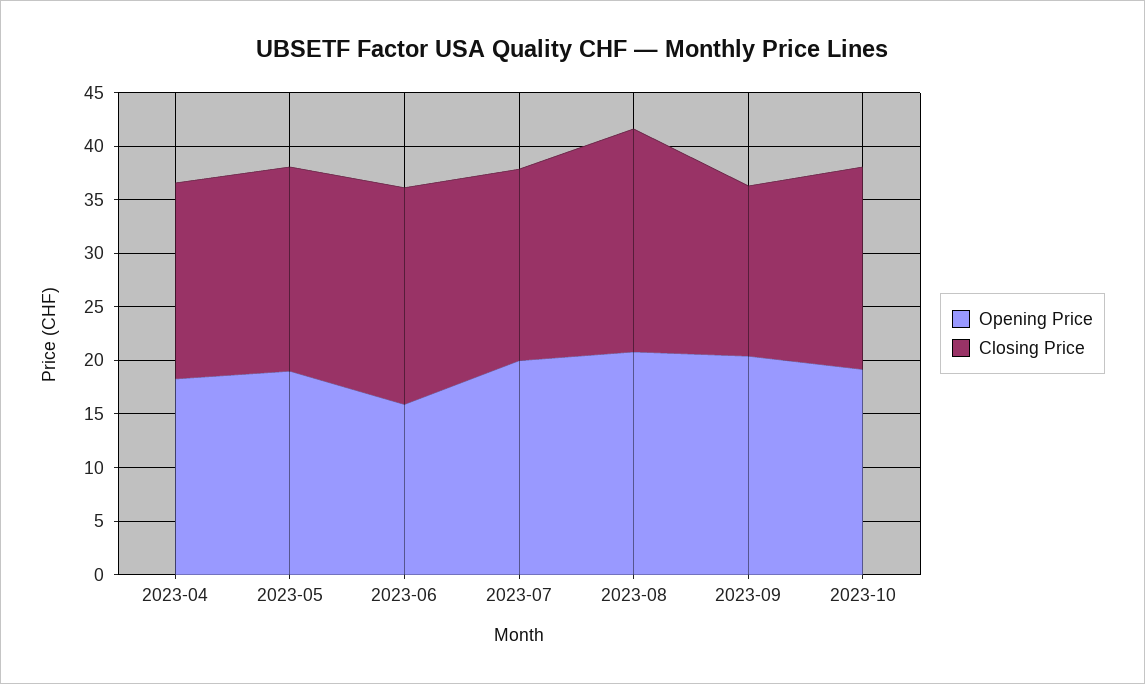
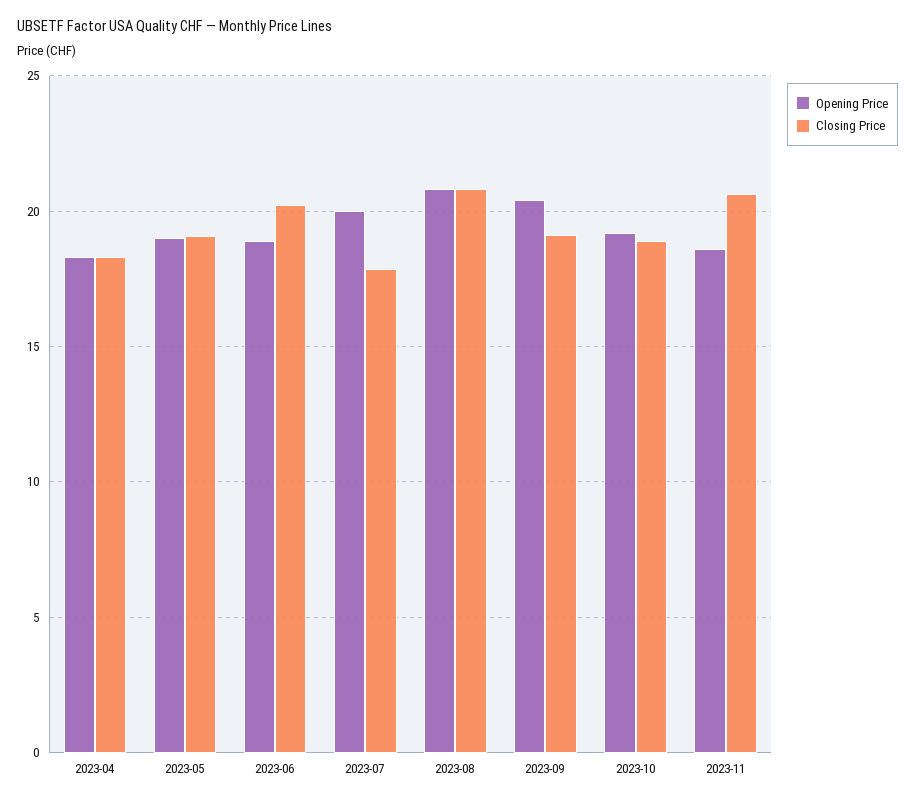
Opening Price, 2023-06: 16 -> 19
Closing Price, 2023-09: 16 -> 19
Opening Price, 2023-11: none -> 18.5
Closing Price, 2023-11: none -> 20.5

